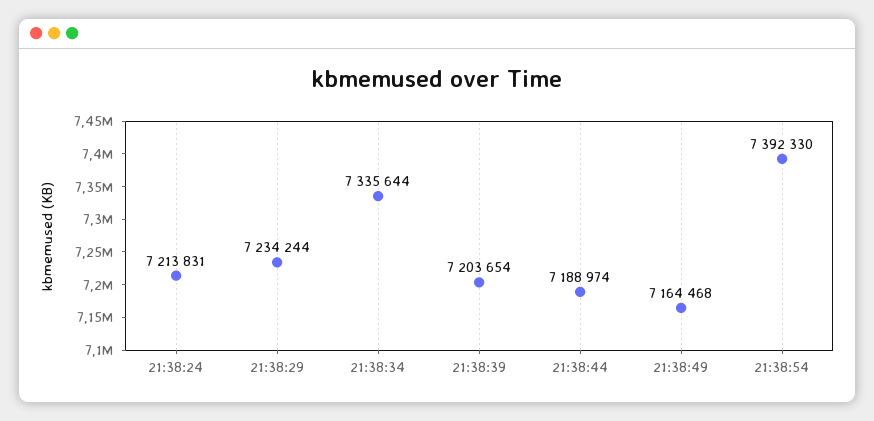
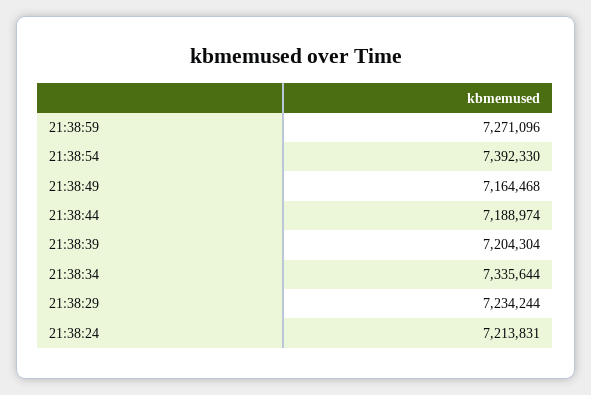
21:38:39: 7203654 -> 7204304
21:38:59: none -> 7271096

